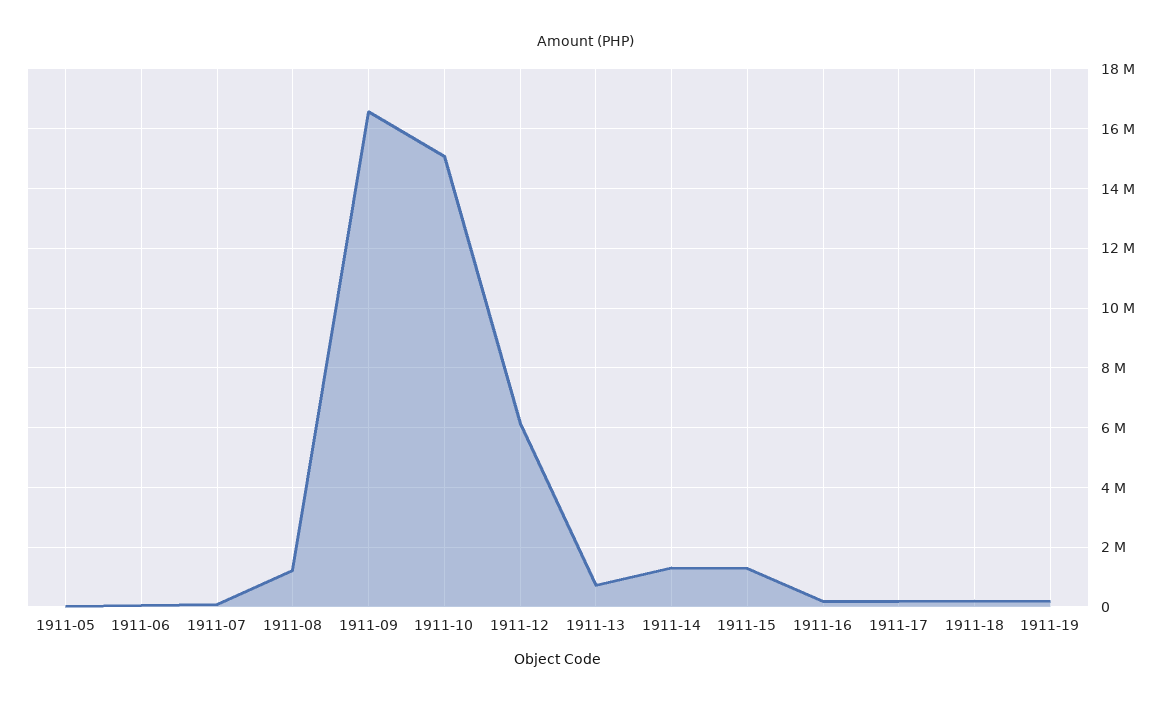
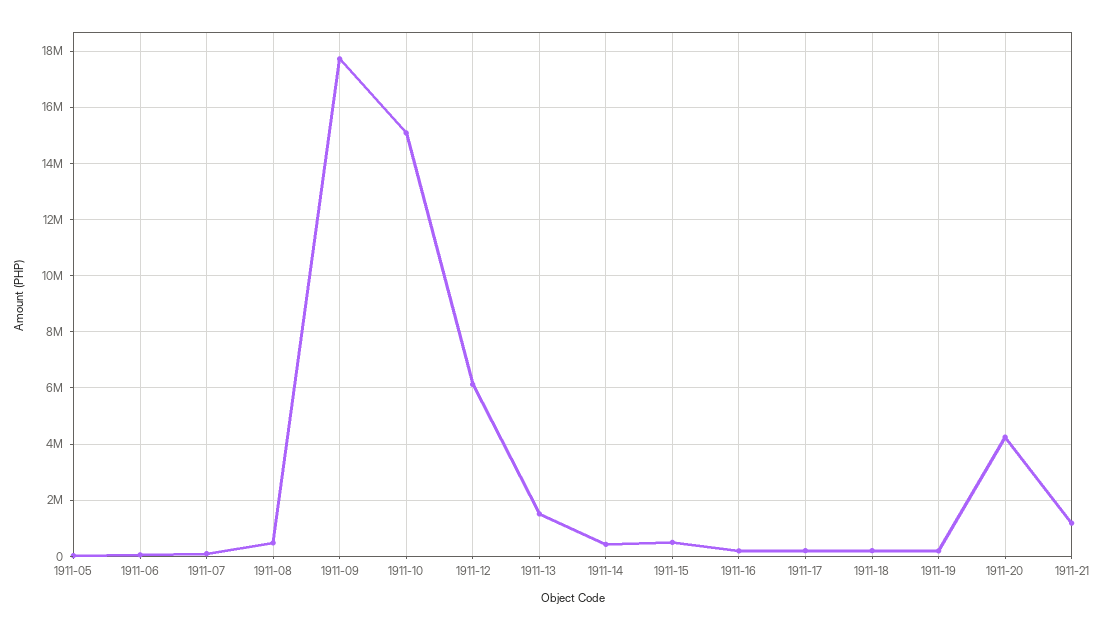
1911-08: 1250000 -> 500000
1911-09: 16500000 -> 17750000
1911-13: 750000 -> 1500000
1911-14: 1250000 -> 500000
1911-15: 1250000 -> 500000
1911-20: none -> 4250000
1911-21: none -> 1250000

